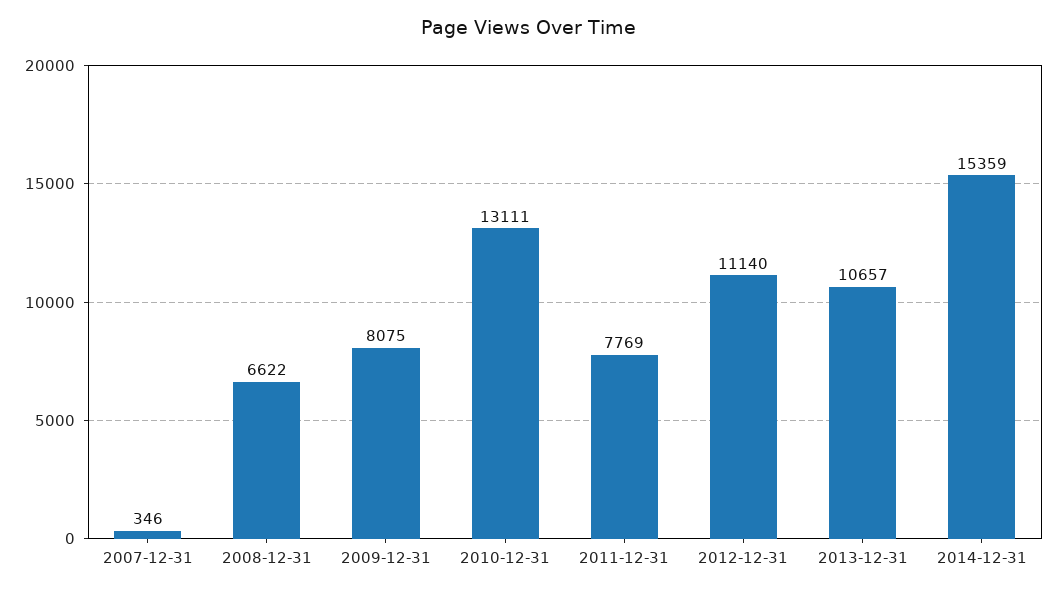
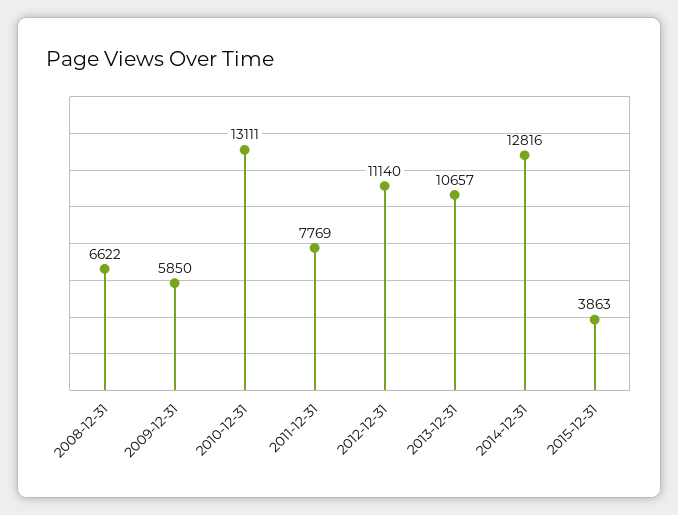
2007-12-31: 346 -> none
2009-12-31: 8075 -> 5850
2014-12-31: 15359 -> 12816
2015-12-31: none -> 3863

